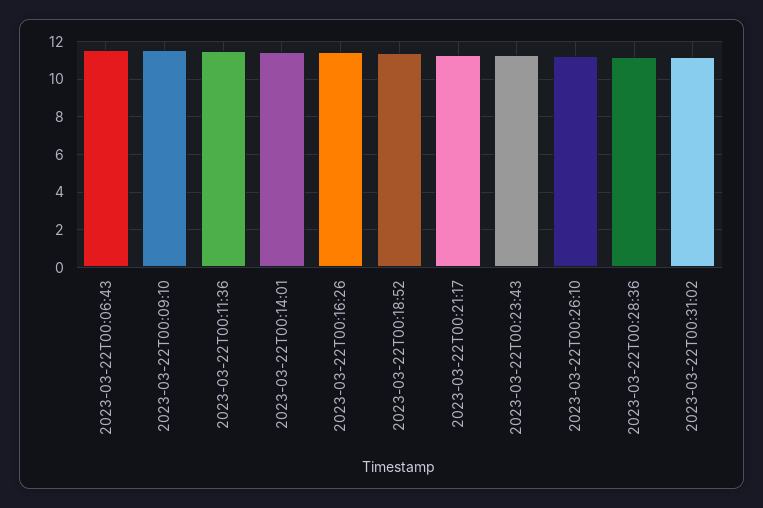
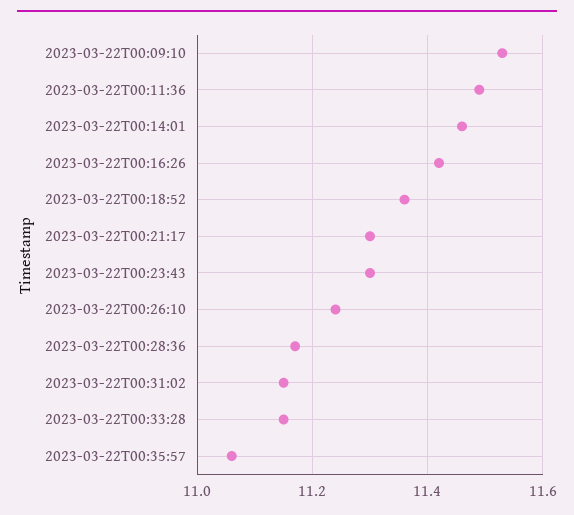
2023-03-22T00:06:43: 11.5 -> none
2023-03-22T00:33:28: none -> 11.15
2023-03-22T00:35:57: none -> 11.05

